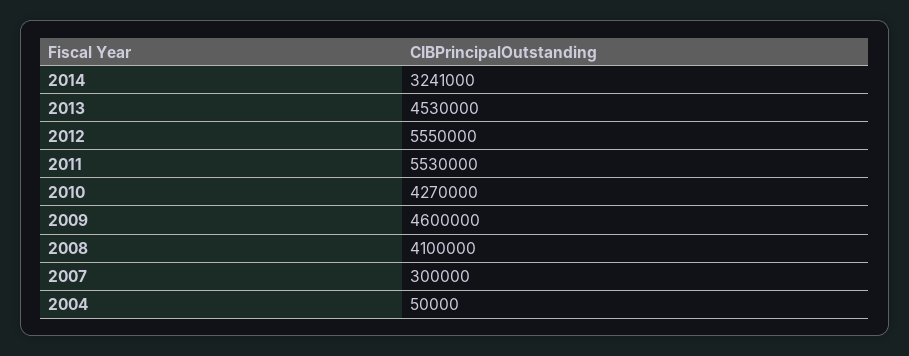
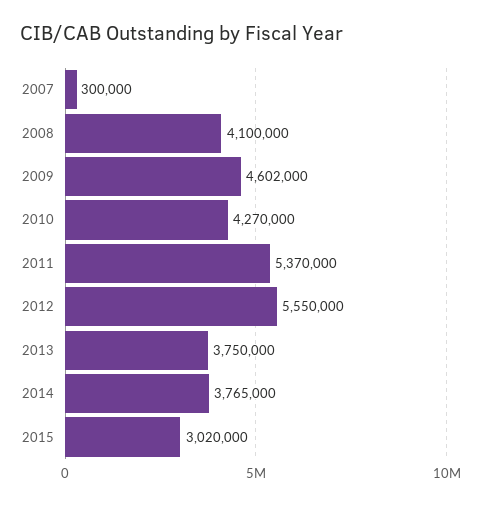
2014: 3241000 -> 3765000
2013: 4530000 -> 3750000
2011: 5530000 -> 5370000
2009: 4600000 -> 4602000
2004: 50000 -> none
2015: none -> 3020000

